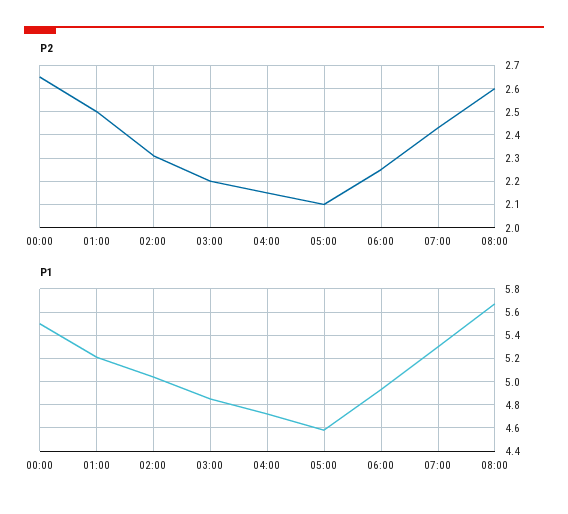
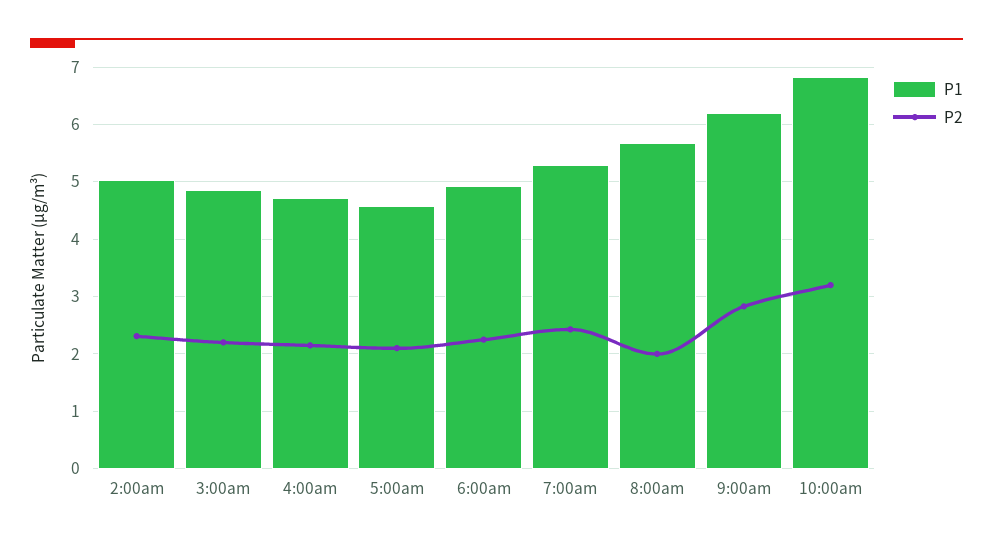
P2, 00:00: 2.65 -> none
P2, 01:00: 2.5 -> none
P2, 08:00: 2.6 -> 2
P1, 00:00: 5.5 -> none
P1, 01:00: 5.2 -> none
P1, 9:00am: none -> 6.2
P2, 9:00am: none -> 2.8
P1, 10:00am: none -> 6.8
P2, 10:00am: none -> 3.2

